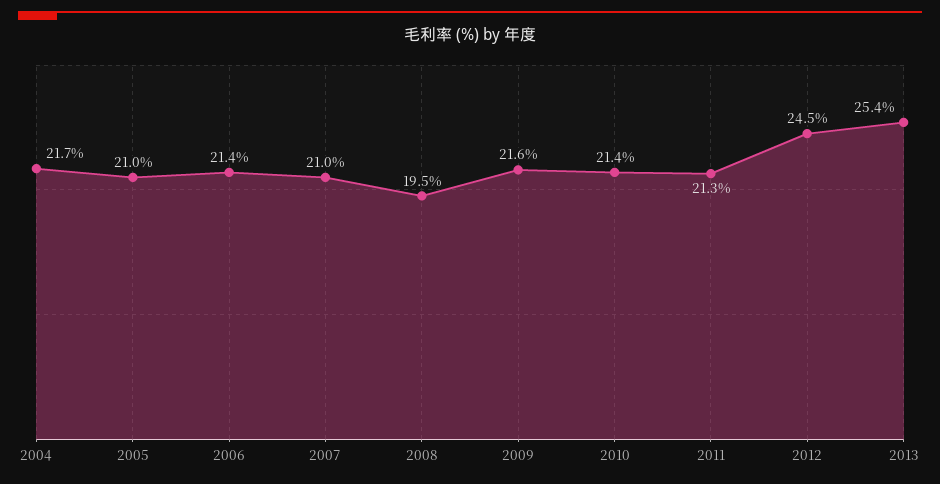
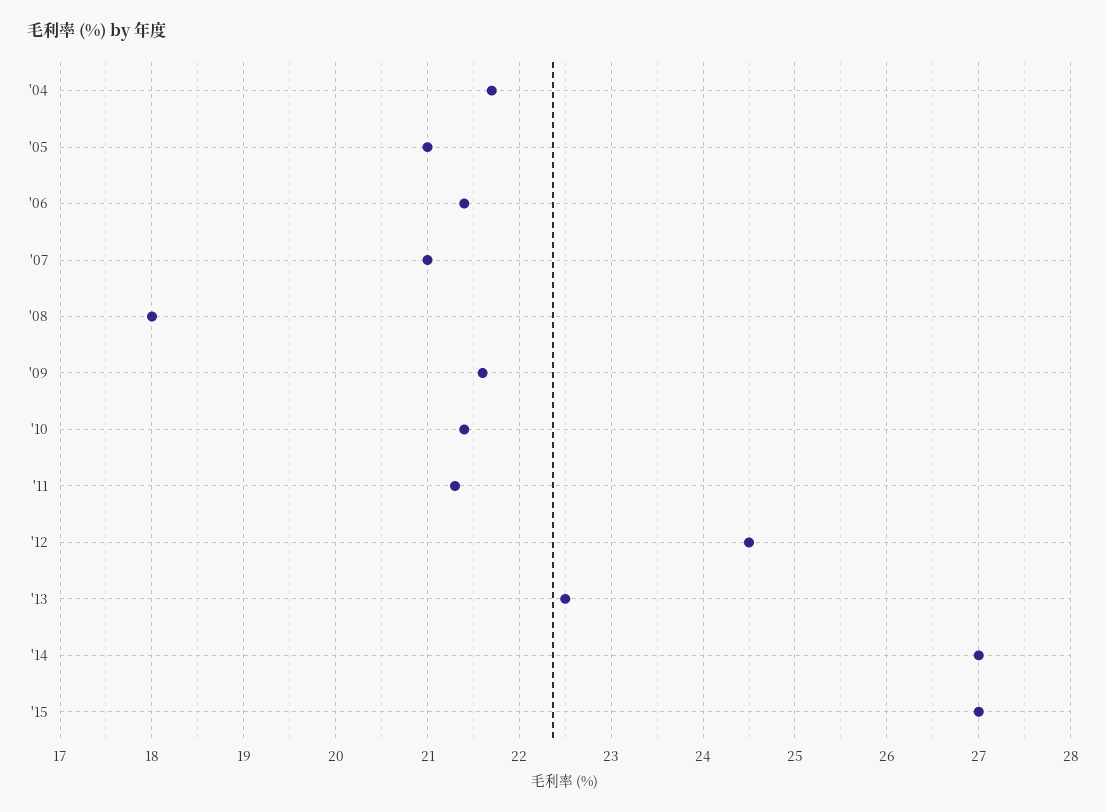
2008: 19.5 -> 18
2013: 25.4 -> 22.5
'14: none -> 27
'15: none -> 27

